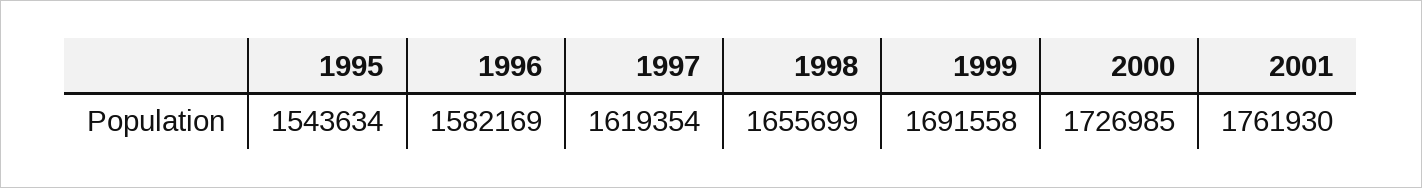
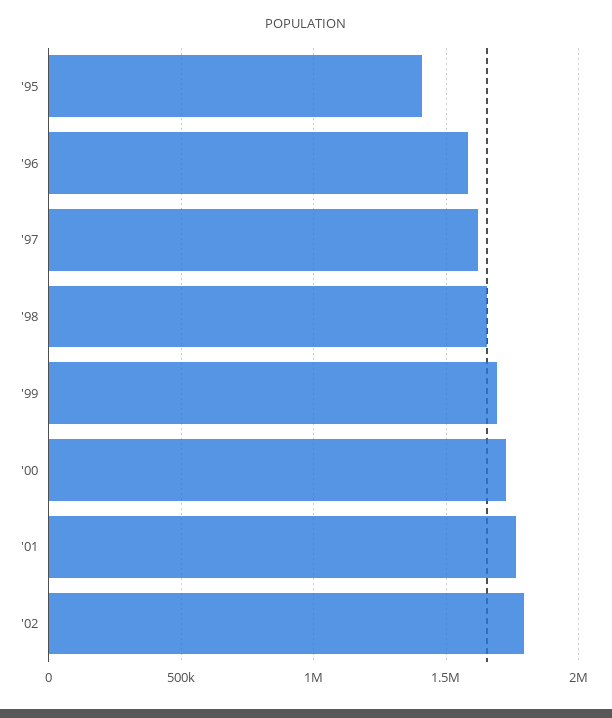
1995: 1543634 -> 1400000
'02: none -> 1800000

